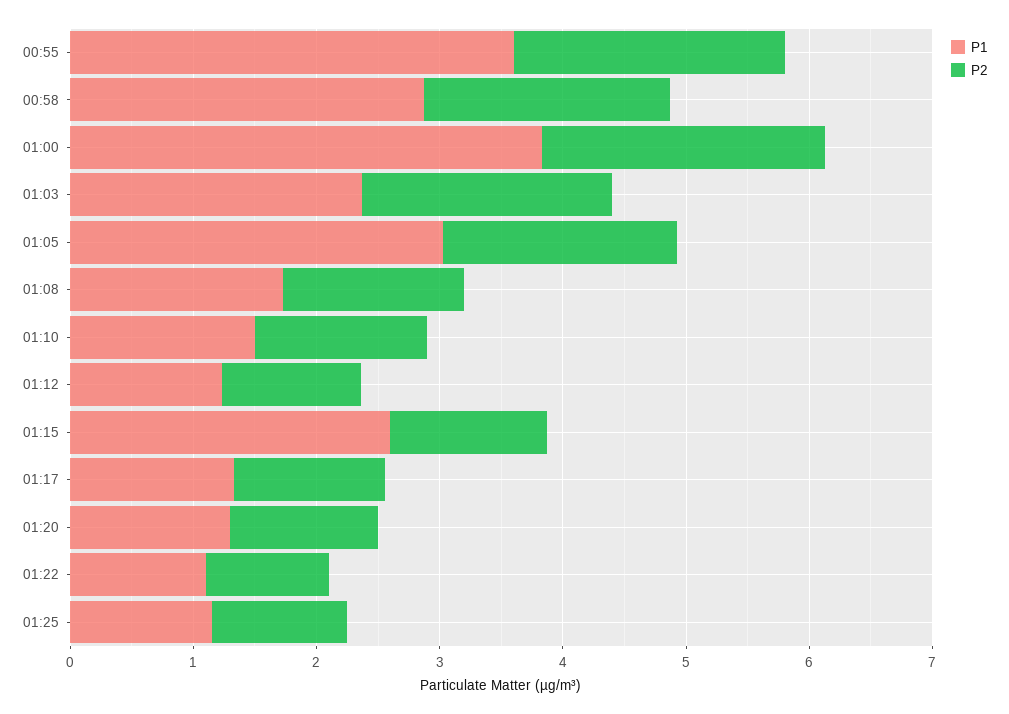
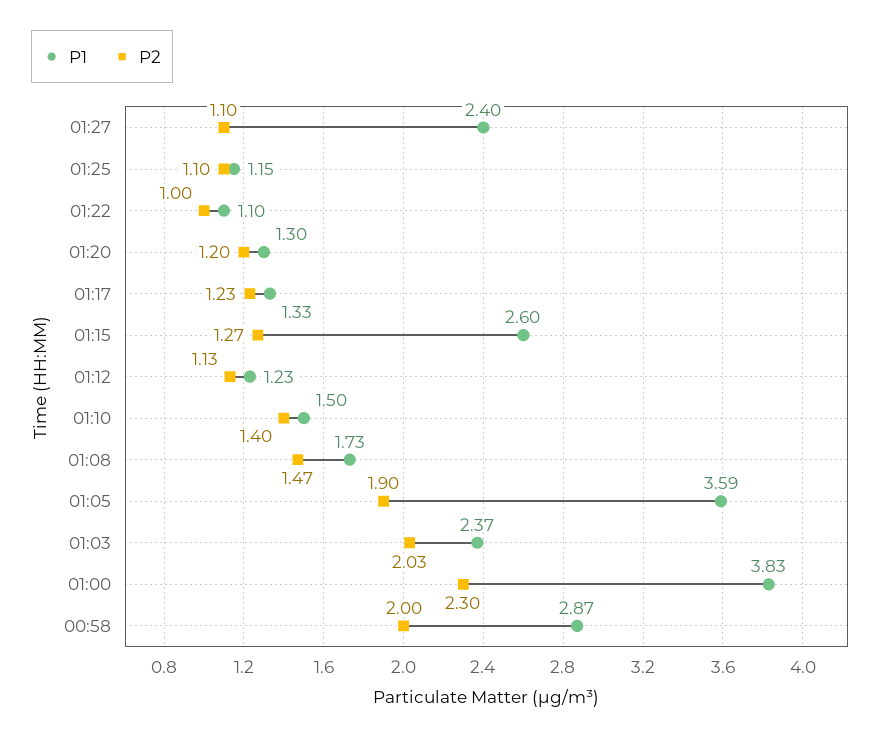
P1, 00:55: 3.6 -> none
P2, 00:55: 2.2 -> none
P1, 01:05: 3 -> 3.59
P1, 01:27: none -> 2.4
P2, 01:27: none -> 1.1

